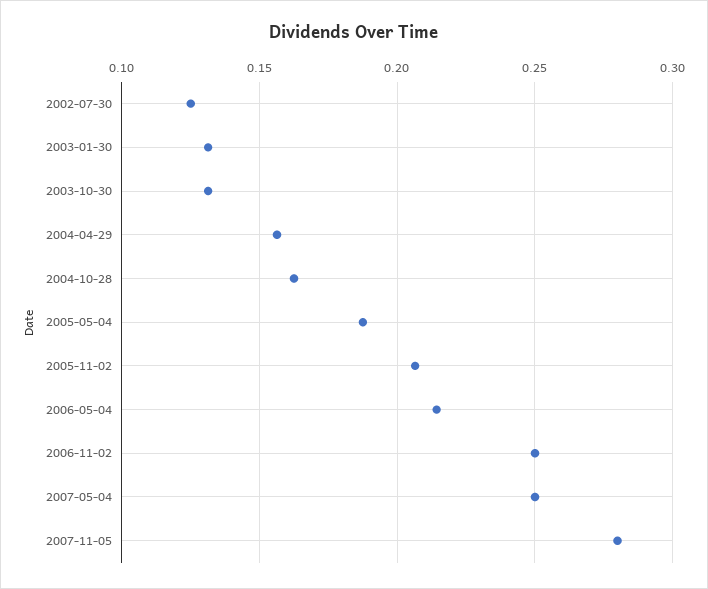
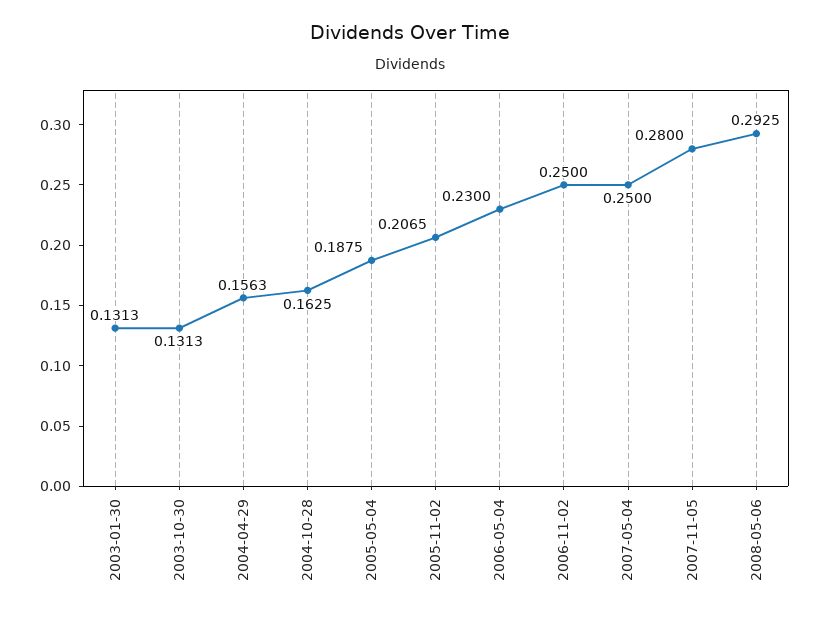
2002-07-30: 0.125 -> none
2006-05-04: 0.215 -> 0.23
2008-05-06: none -> 0.2925

